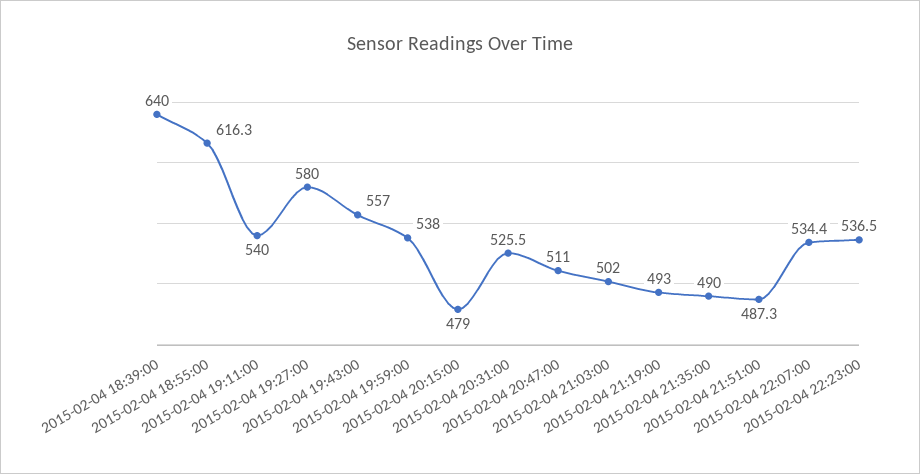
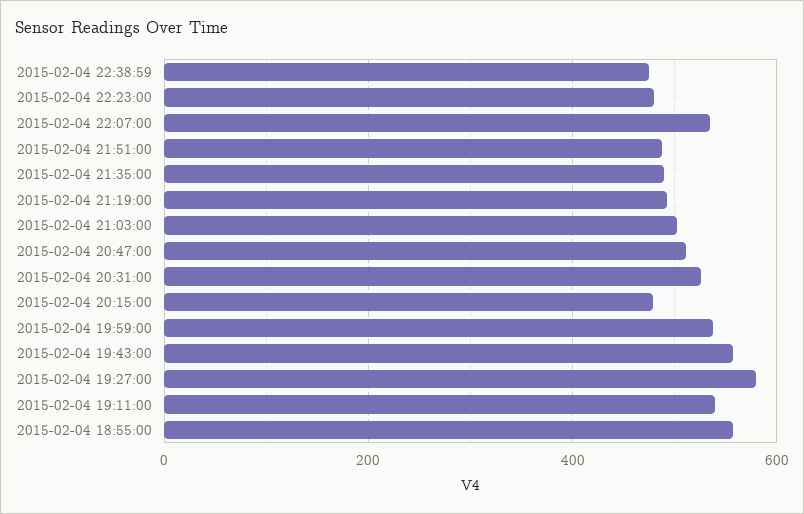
2015-02-04 18:39:00: 640 -> none
2015-02-04 18:55:00: 616.3 -> 560
2015-02-04 22:23:00: 536.5 -> 480
2015-02-04 22:38:59: none -> 480

